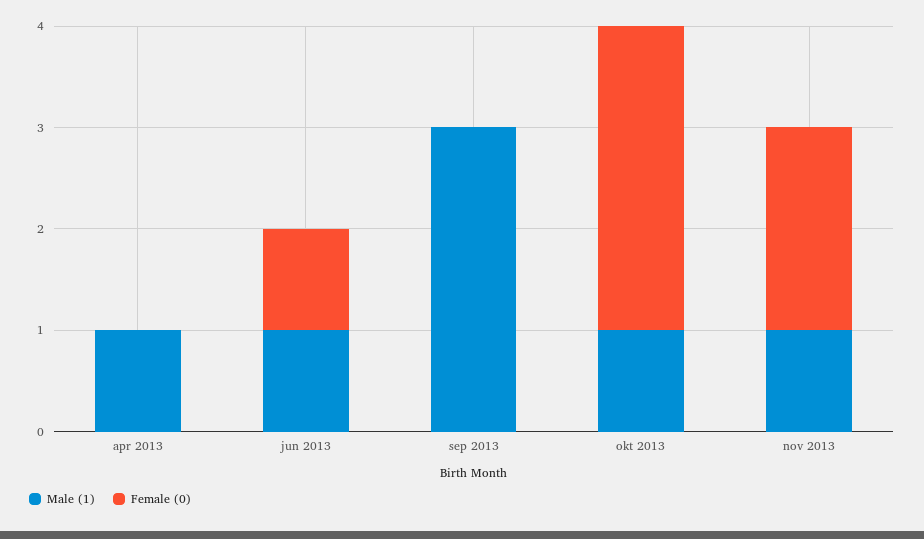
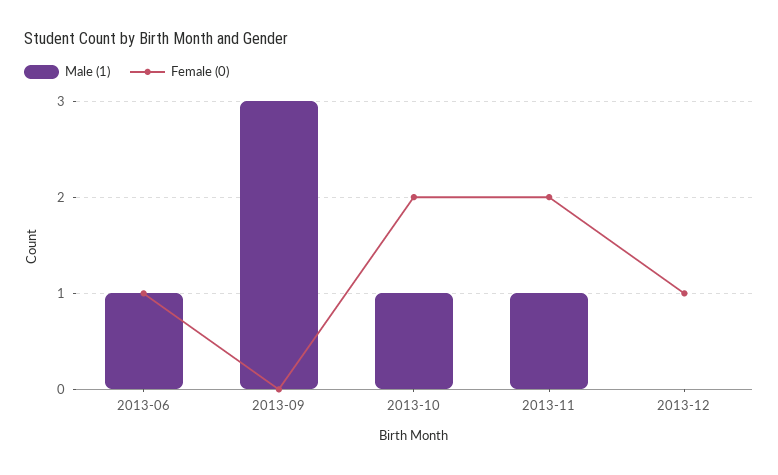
Male (1), apr 2013: 1 -> none
Female (0), apr 2013: 0 -> none
Female (0), okt 2013: 3 -> 2
Male (1), 2013-12: none -> 0
Female (0), 2013-12: none -> 1

